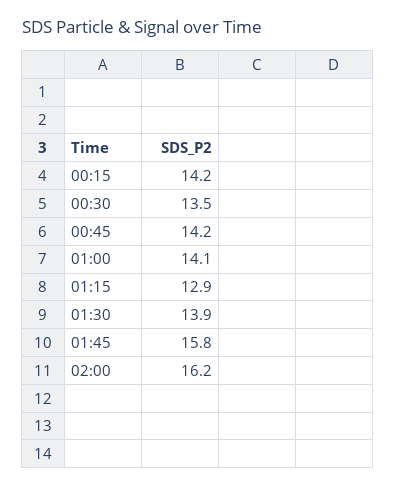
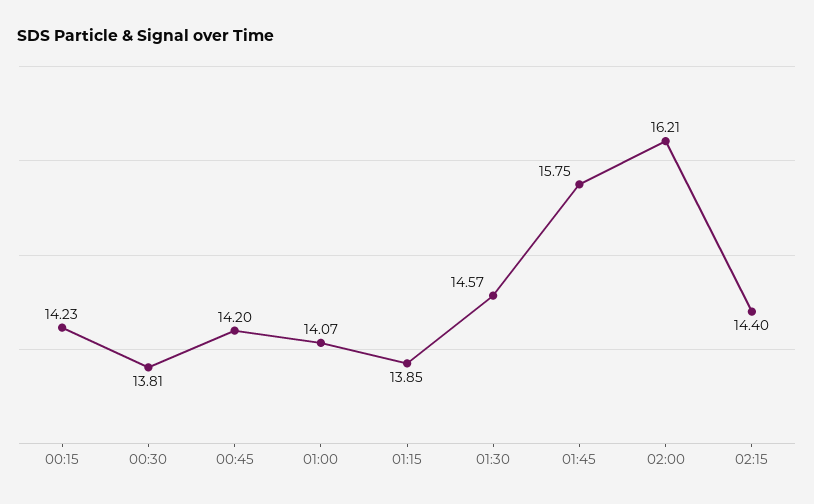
00:30: 13.5 -> 13.81
01:15: 12.9 -> 13.85
01:30: 13.9 -> 14.57
02:15: none -> 14.4

